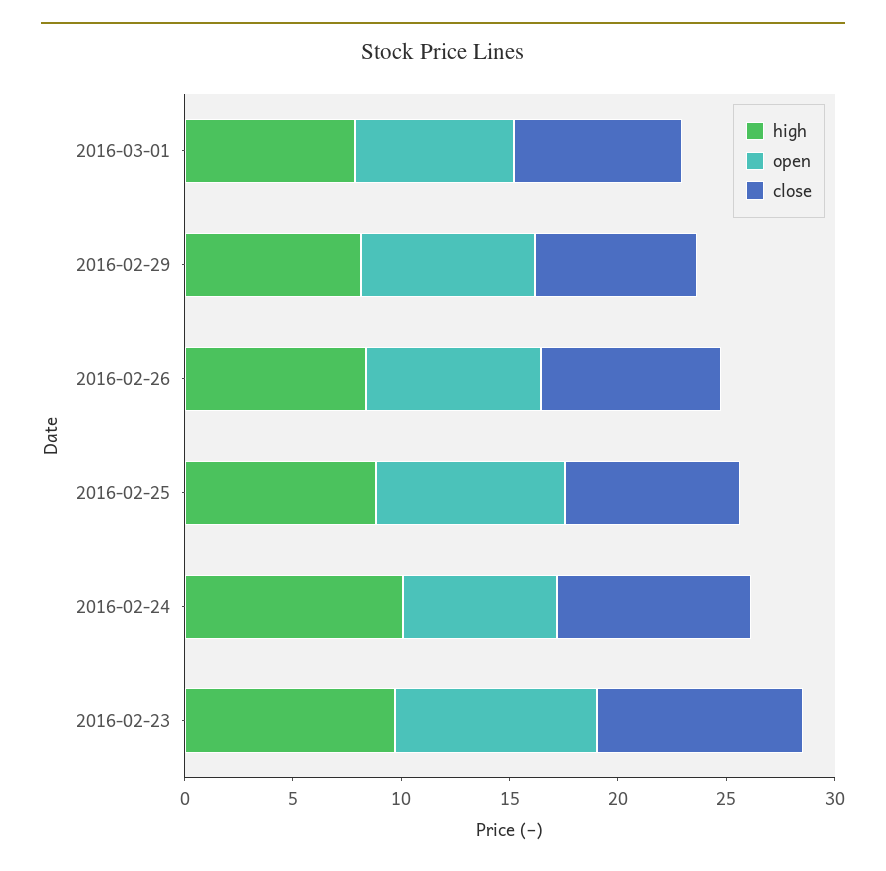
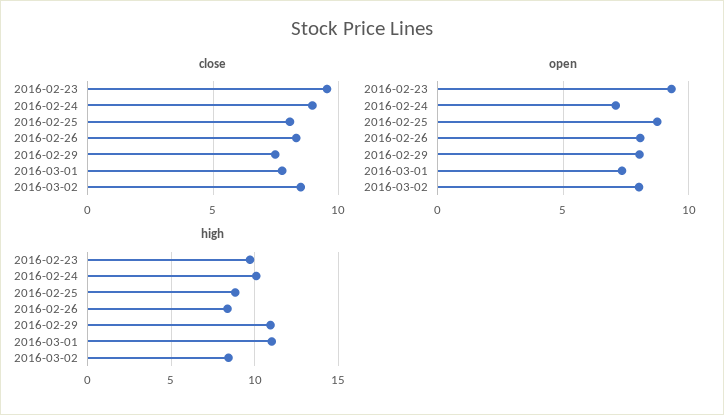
high, 2016-03-01: 8 -> 11
high, 2016-02-29: 8 -> 11
close, 2016-03-02: none -> 8.5
open, 2016-03-02: none -> 8
high, 2016-03-02: none -> 8.5

